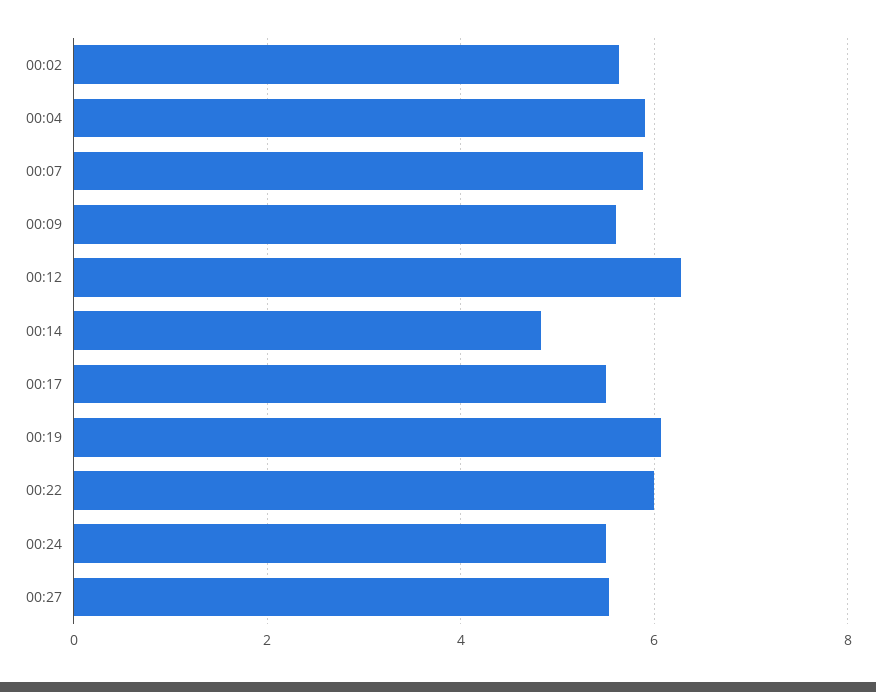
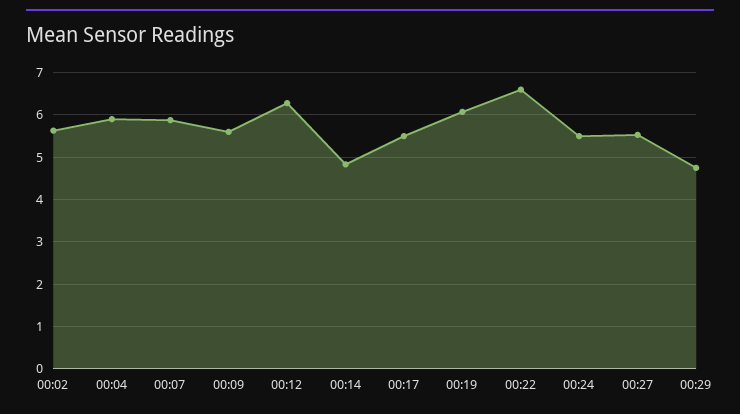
00:22: 6 -> 6.6
00:29: none -> 4.8

